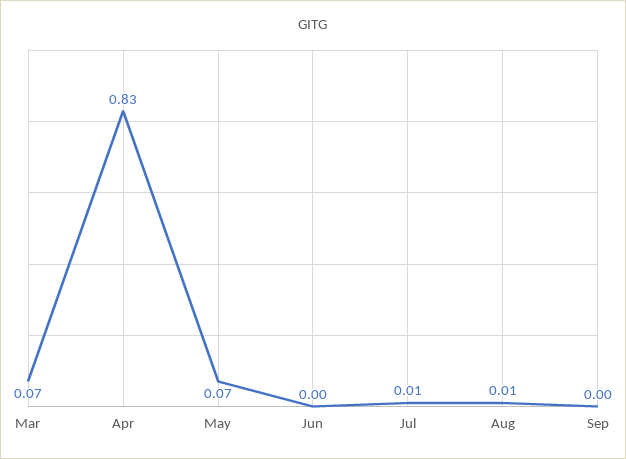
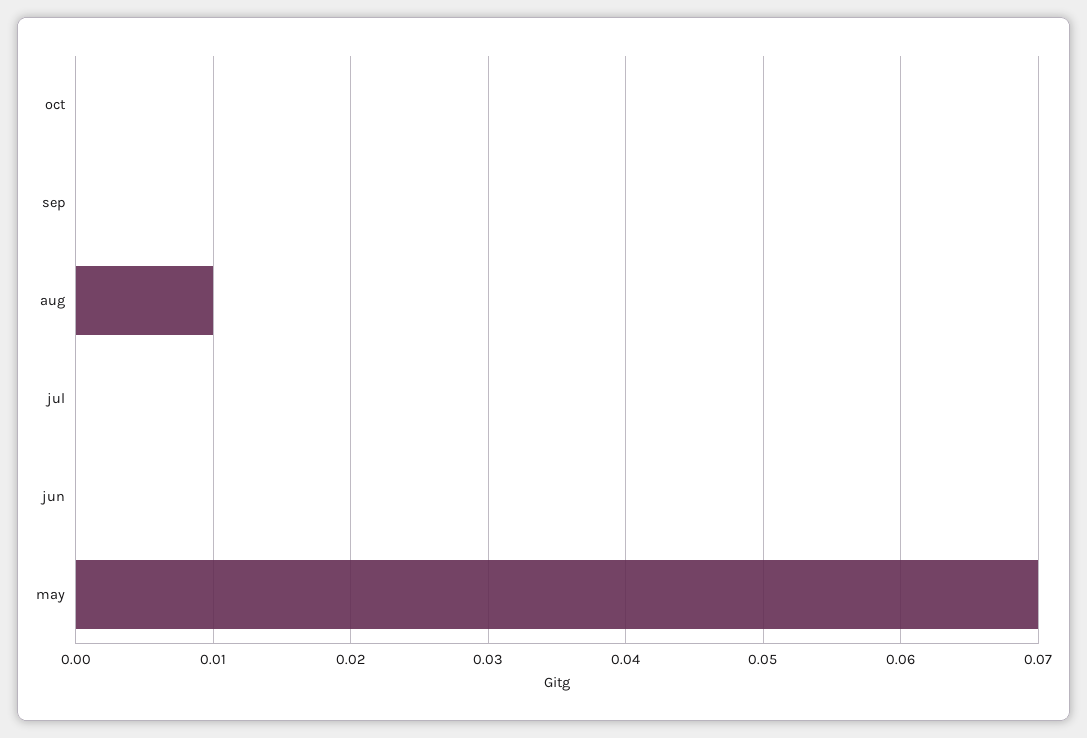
Mar: 0.07 -> none
Apr: 0.83 -> none
Jul: 0.01 -> 0
oct: none -> 0

